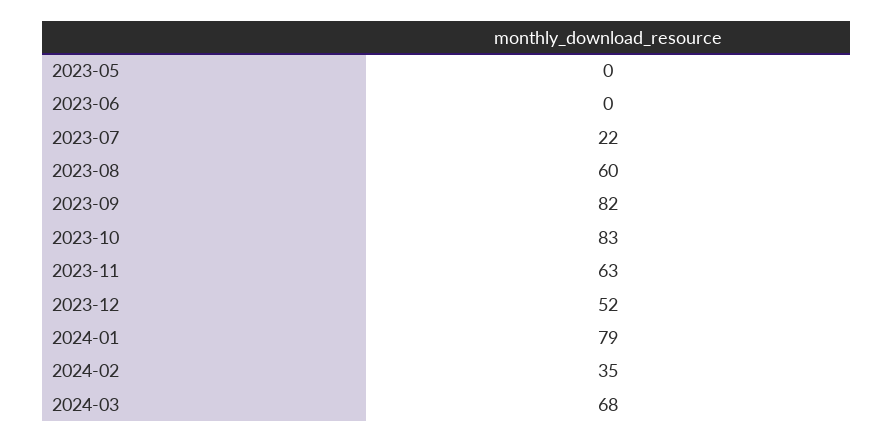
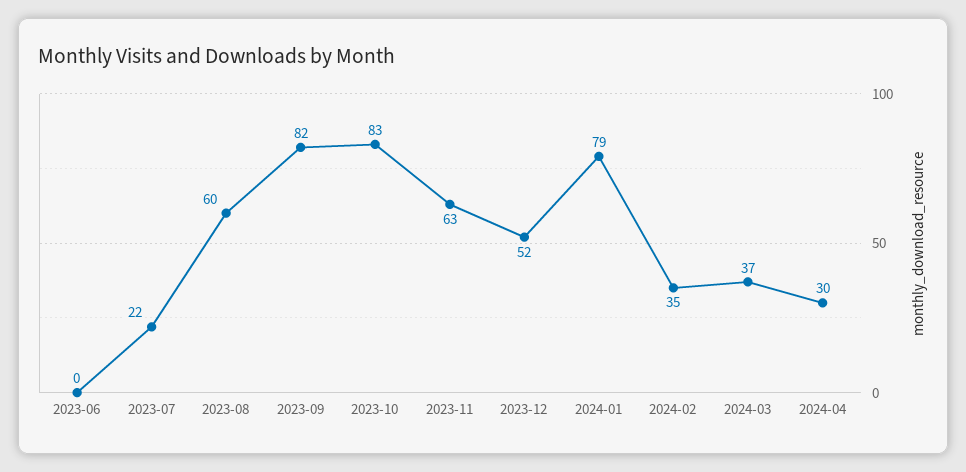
2023-05: 0 -> none
2024-03: 68 -> 37
2024-04: none -> 30

